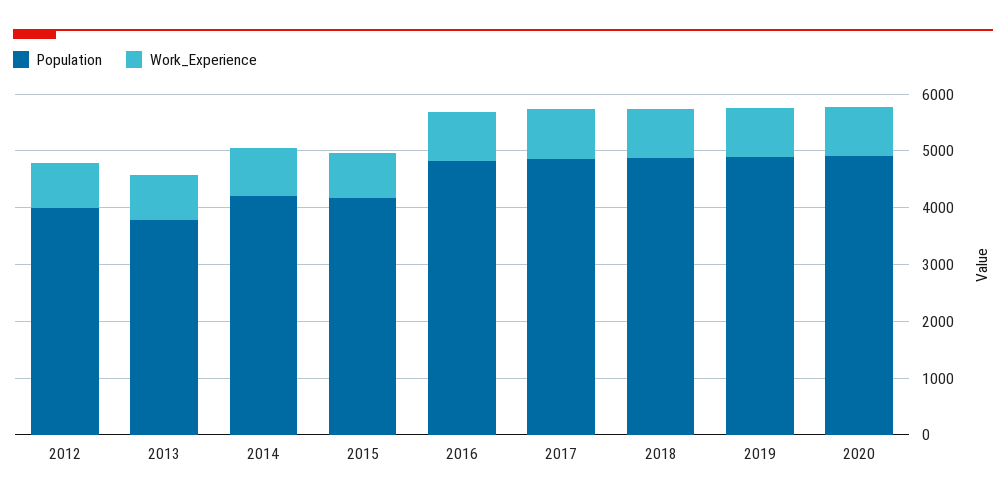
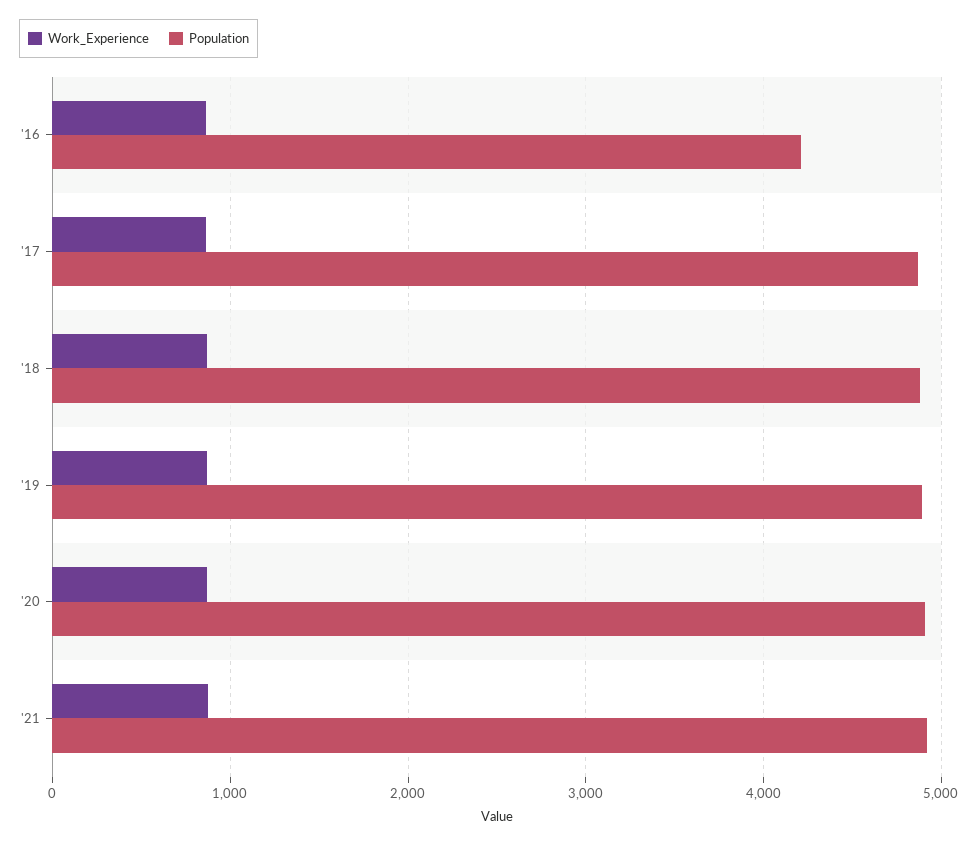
Population, 2012: 4000 -> none
Work_Experience, 2012: 800 -> none
Population, 2013: 3800 -> none
Work_Experience, 2013: 800 -> none
Population, 2014: 4200 -> none
Work_Experience, 2014: 800 -> none
Population, 2015: 4200 -> none
Work_Experience, 2015: 800 -> none
Population, 2016: 4800 -> 4200
Work_Experience, '21: none -> 900
Population, '21: none -> 4900

